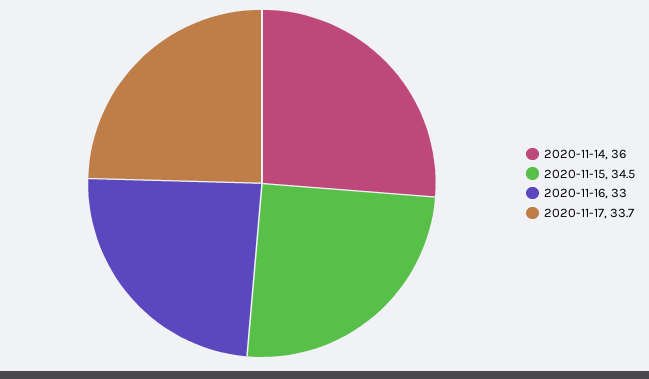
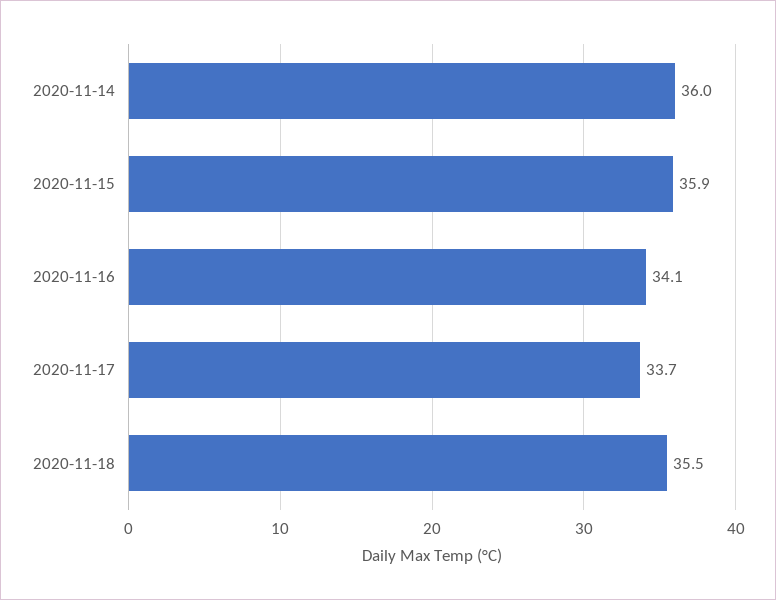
2020-11-15: 34.5 -> 35.9
2020-11-16: 33 -> 34.1
2020-11-18: none -> 35.5

